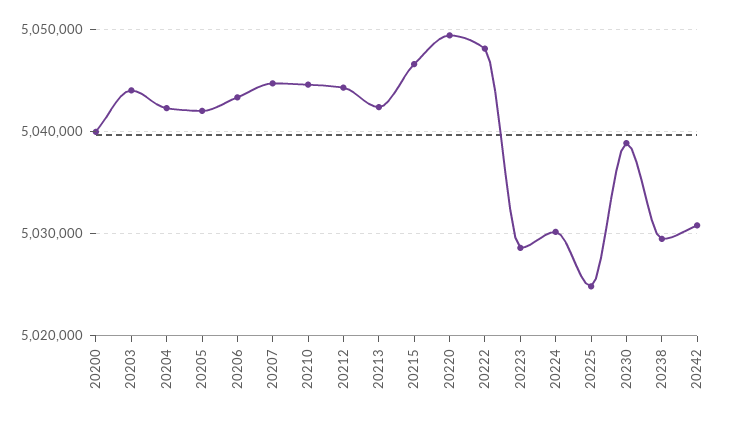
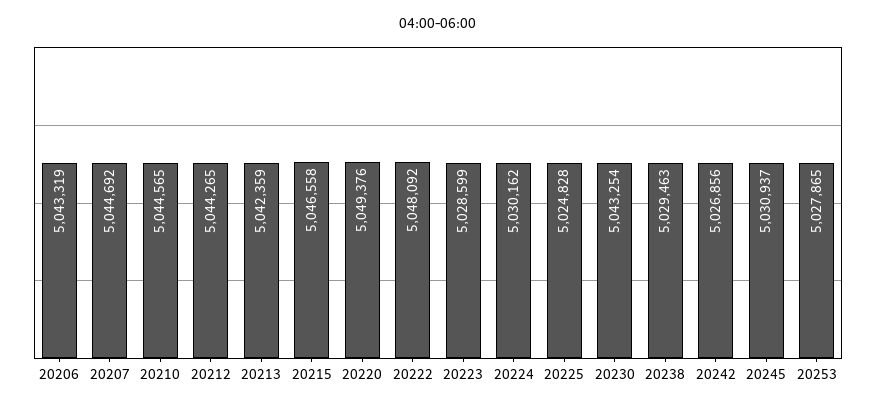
20200: 5040000 -> none
20203: 5044000 -> none
20204: 5042000 -> none
20205: 5042000 -> none
20230: 5039000 -> 5043254
20242: 5031000 -> 5026856
20245: none -> 5030937
20253: none -> 5027865

